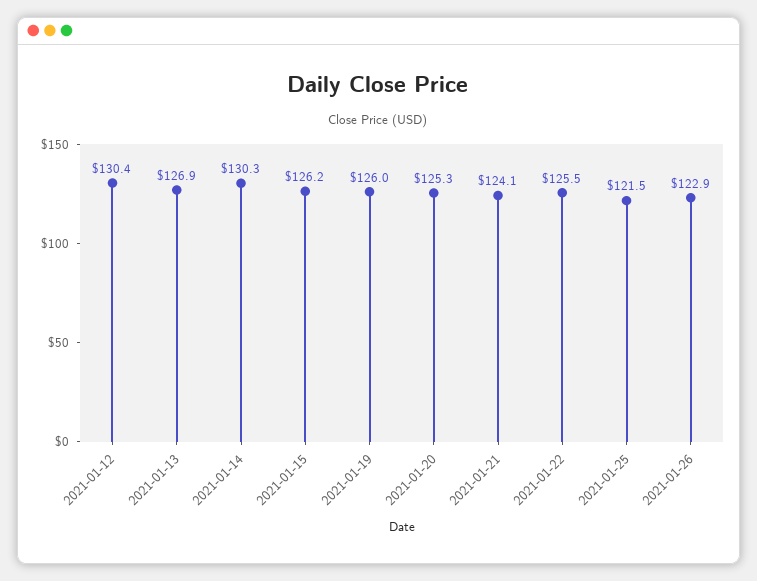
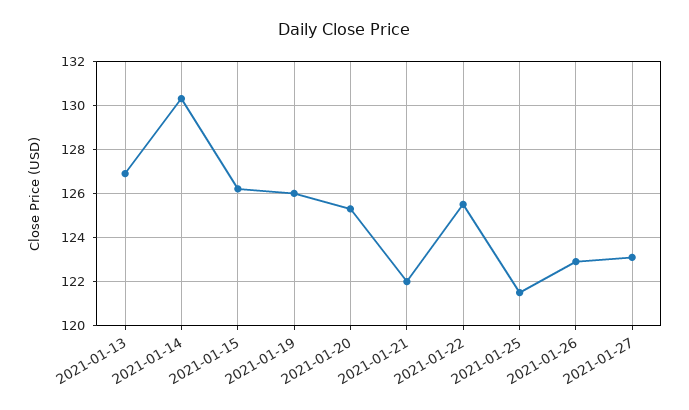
2021-01-12: 130.4 -> none
2021-01-21: 124.1 -> 122
2021-01-27: none -> 123

